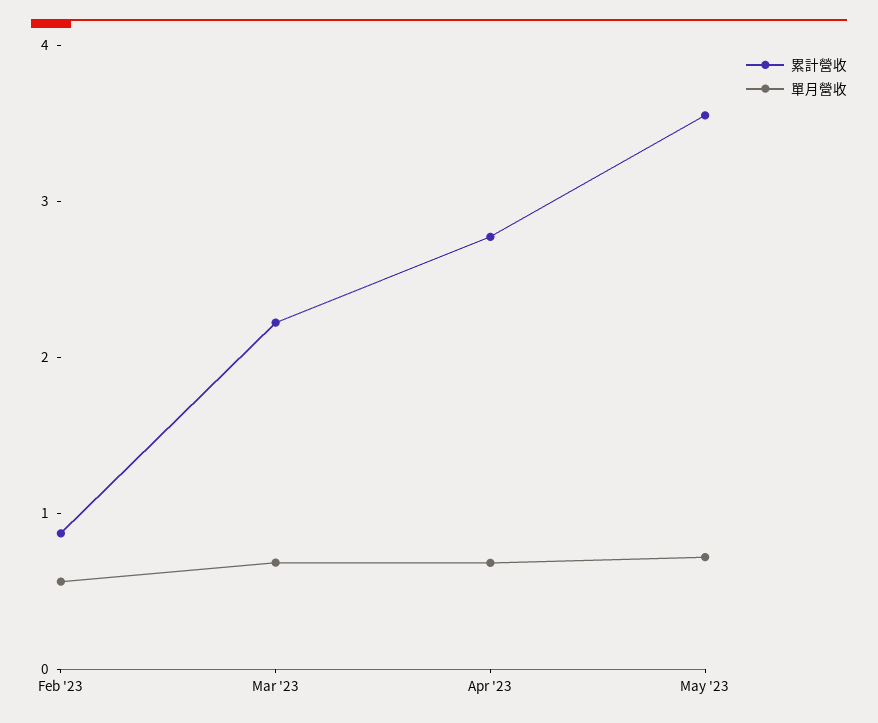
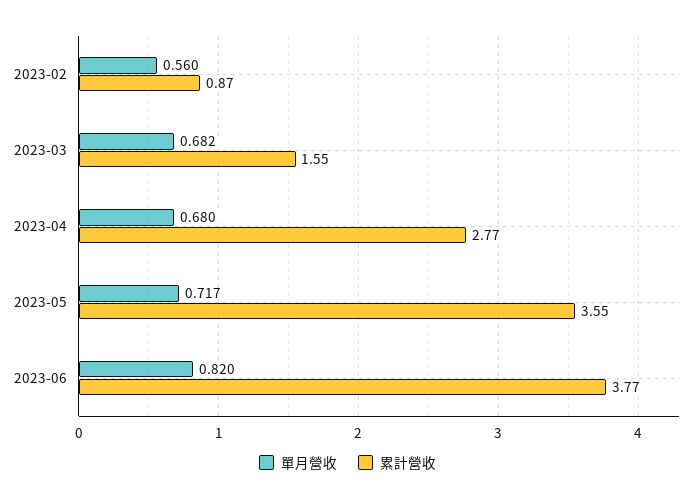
累計營收, Mar '23: 2.2 -> 1.55
單月營收, 2023-06: none -> 0.82
累計營收, 2023-06: none -> 3.77

